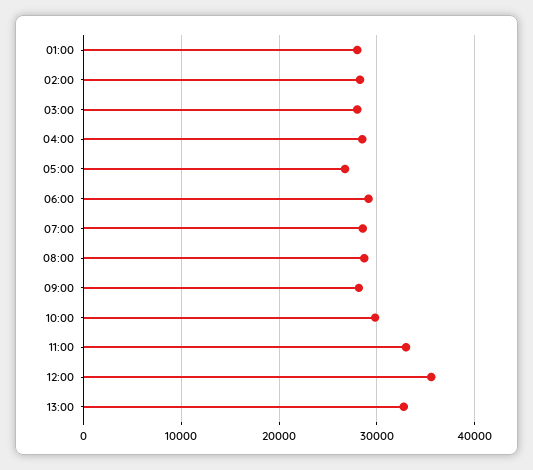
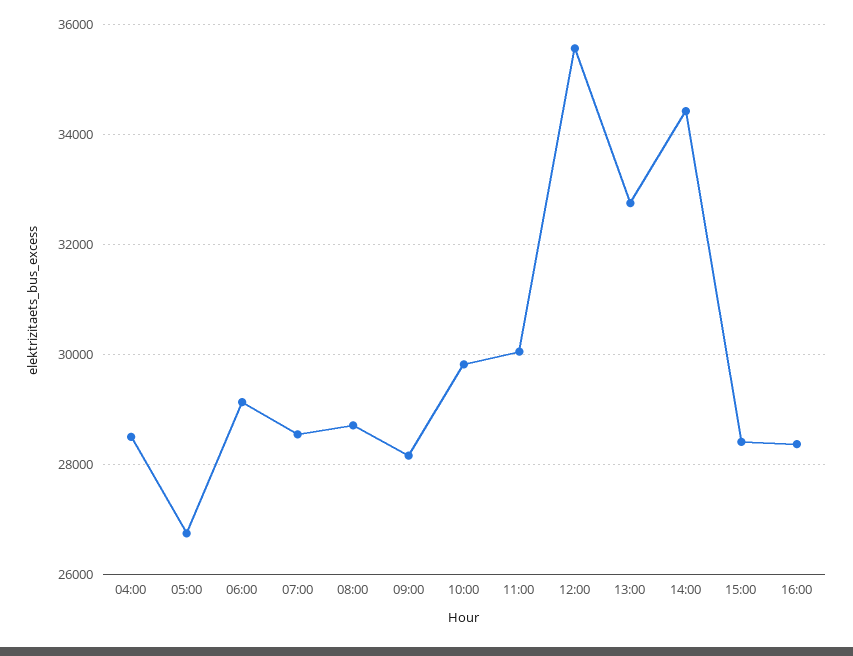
01:00: 28000 -> none
02:00: 28000 -> none
03:00: 28000 -> none
11:00: 33000 -> 30000
14:00: none -> 34400
15:00: none -> 28400
16:00: none -> 28400

